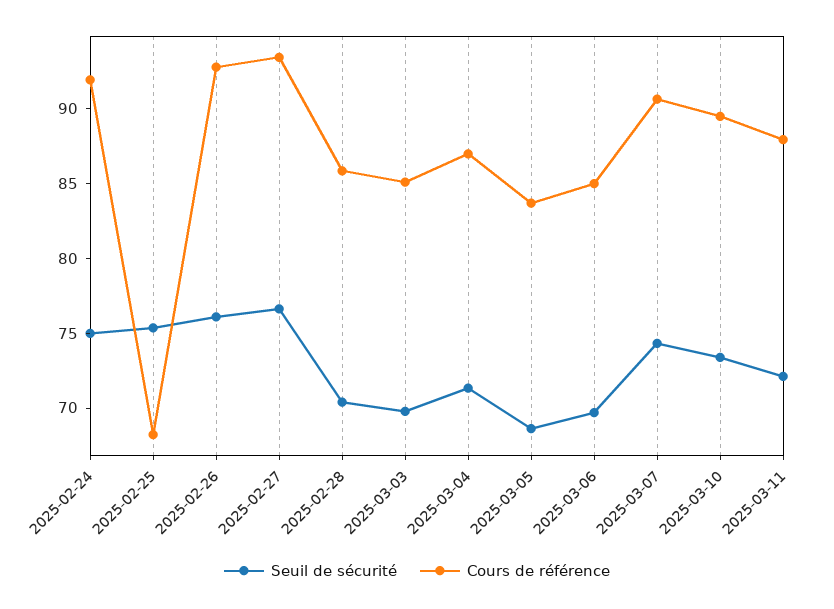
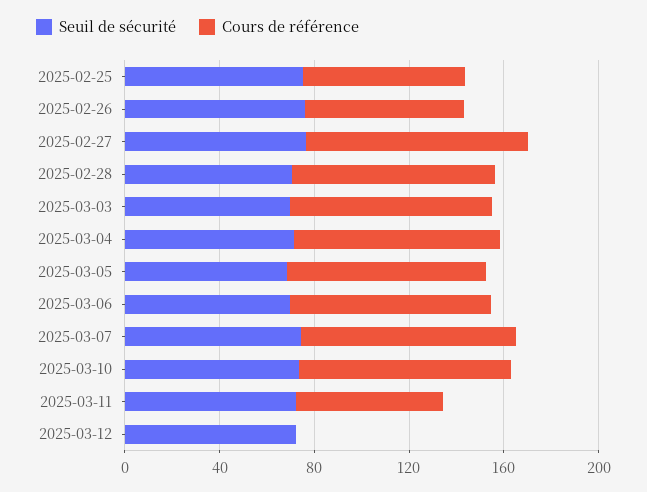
Seuil de sécurité, 2025-02-24: 75 -> none
Cours de référence, 2025-02-24: 92 -> none
Cours de référence, 2025-02-26: 93 -> 70
Cours de référence, 2025-03-11: 88 -> 60
Seuil de sécurité, 2025-03-12: none -> 70
Cours de référence, 2025-03-12: none -> 0

